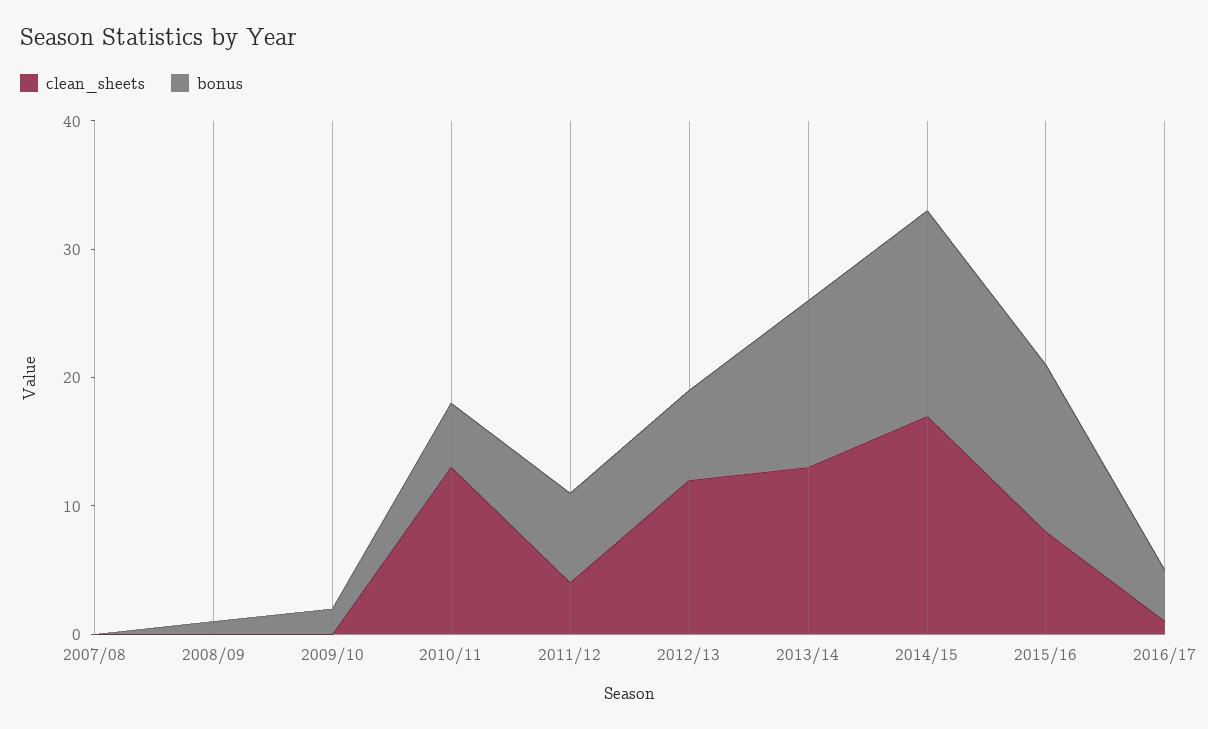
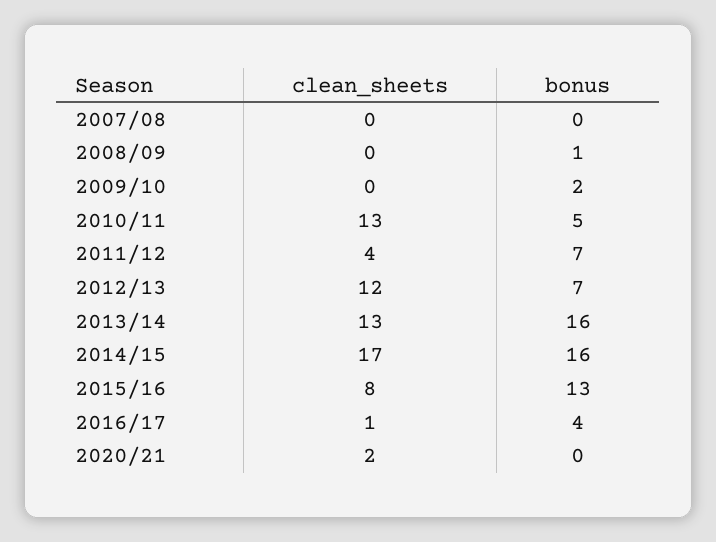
bonus, 2013/14: 13 -> 16
clean_sheets, 2020/21: none -> 2
bonus, 2020/21: none -> 0

